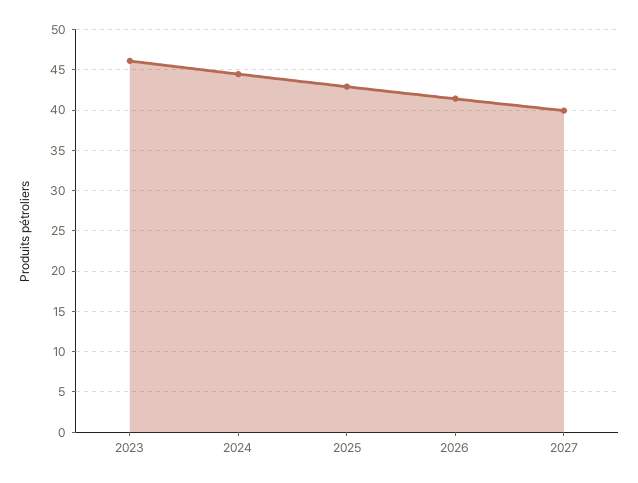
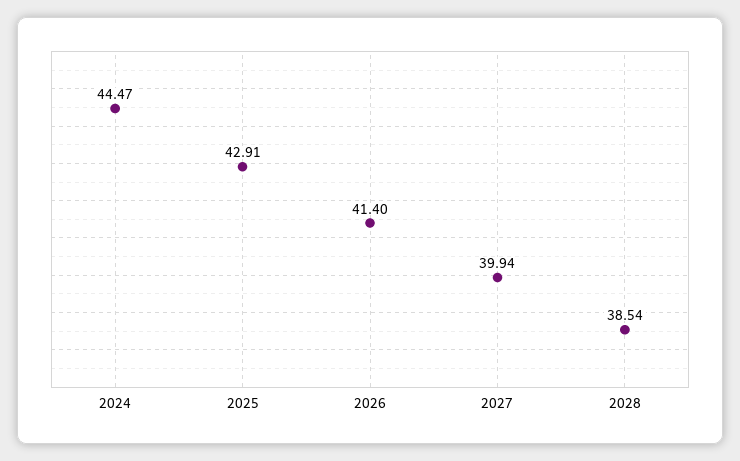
2023: 46 -> none
2028: none -> 38.54

